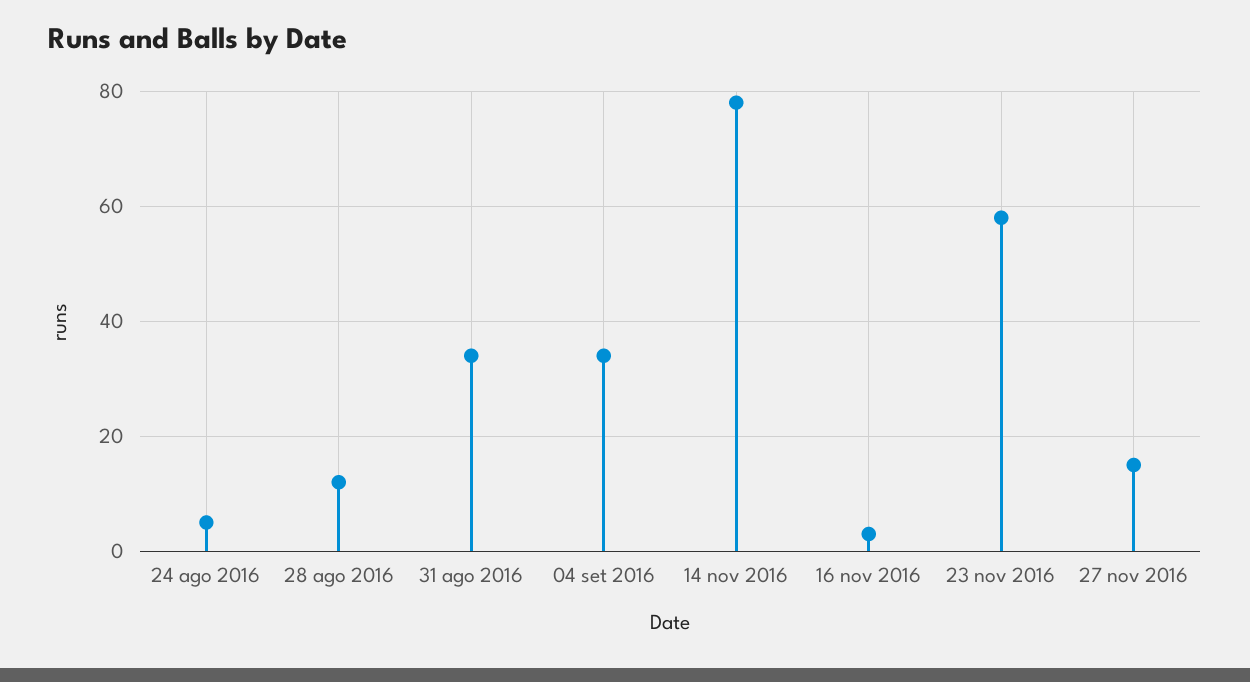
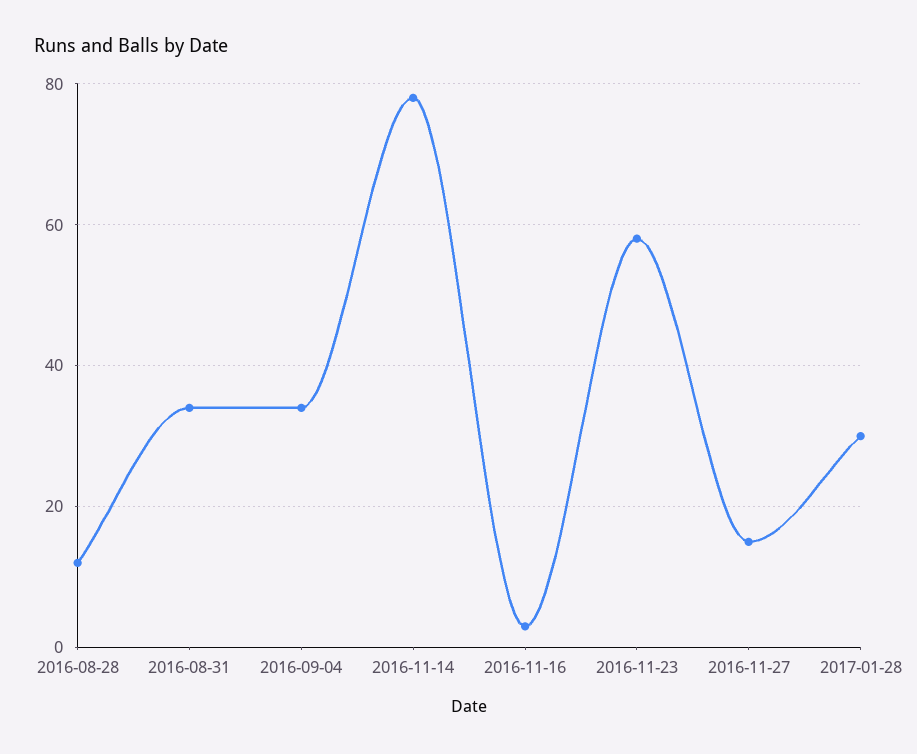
24 ago 2016: 5 -> none
2017-01-28: none -> 30

